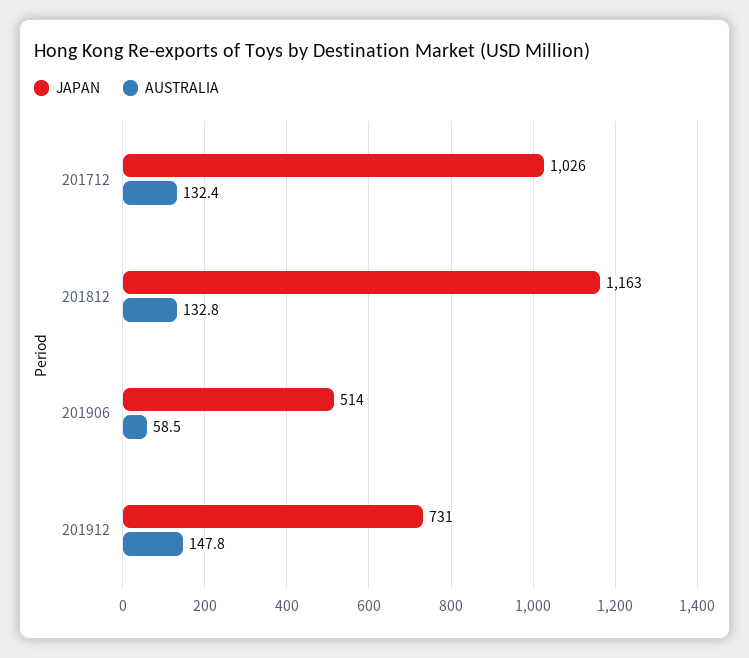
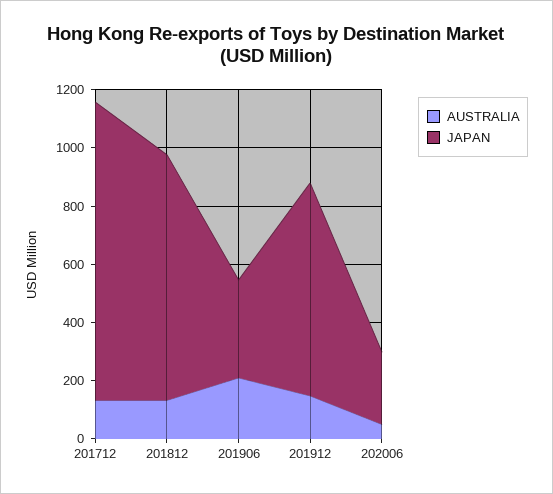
JAPAN, 201812: 1163 -> 850
JAPAN, 201906: 514 -> 350
AUSTRALIA, 201906: 58.5 -> 200
AUSTRALIA, 202006: none -> 50
JAPAN, 202006: none -> 250

